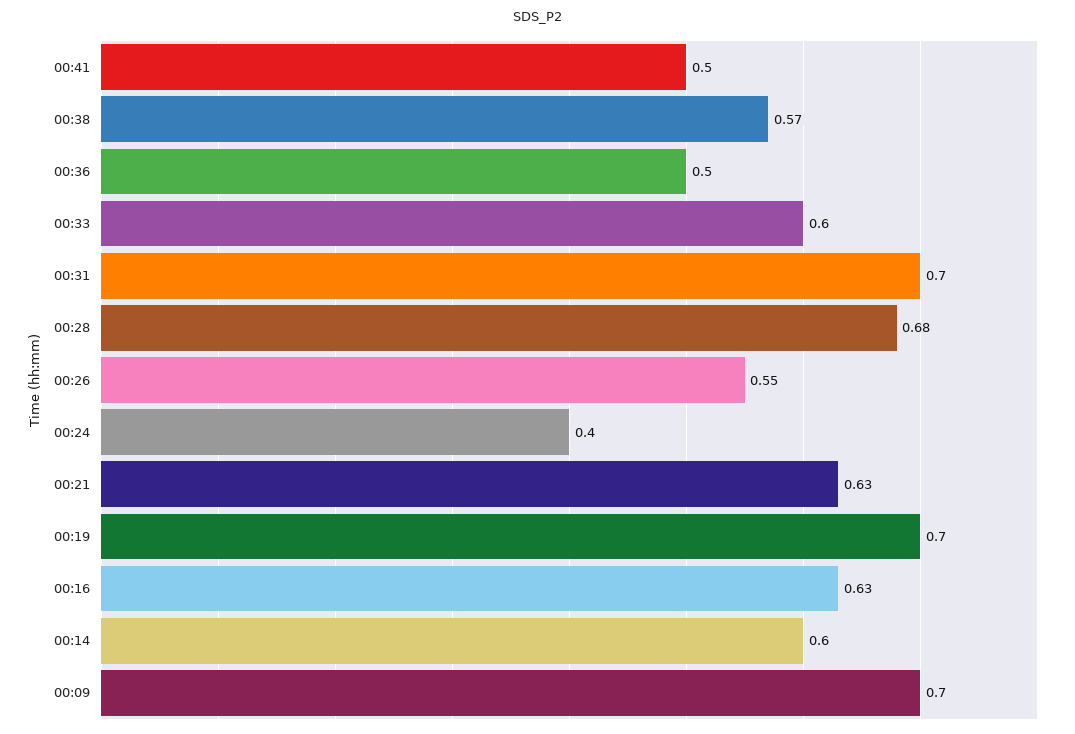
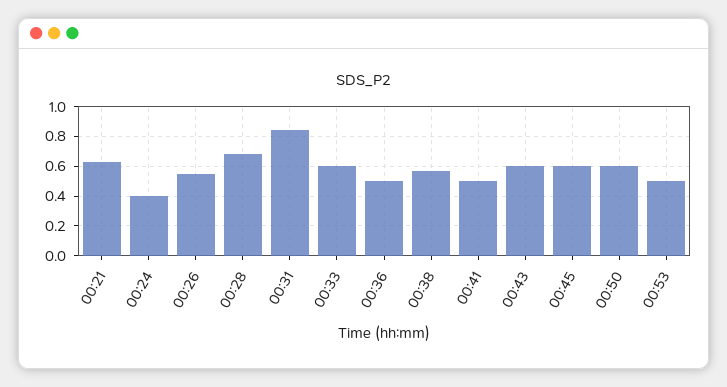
00:31: 0.7 -> 0.85
00:19: 0.7 -> none
00:16: 0.63 -> none
00:14: 0.6 -> none
00:09: 0.7 -> none
00:43: none -> 0.6
00:45: none -> 0.6
00:50: none -> 0.6
00:53: none -> 0.5

